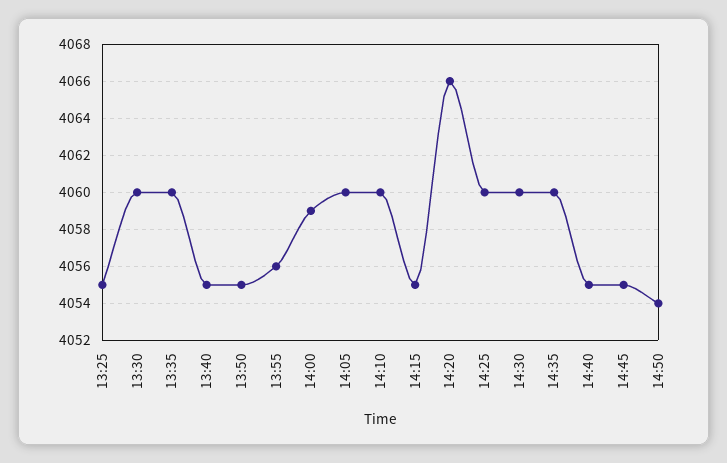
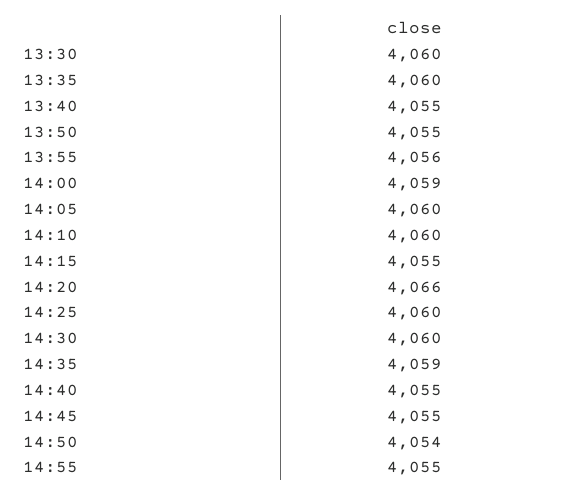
13:25: 4055 -> none
14:35: 4060 -> 4059
14:55: none -> 4055

